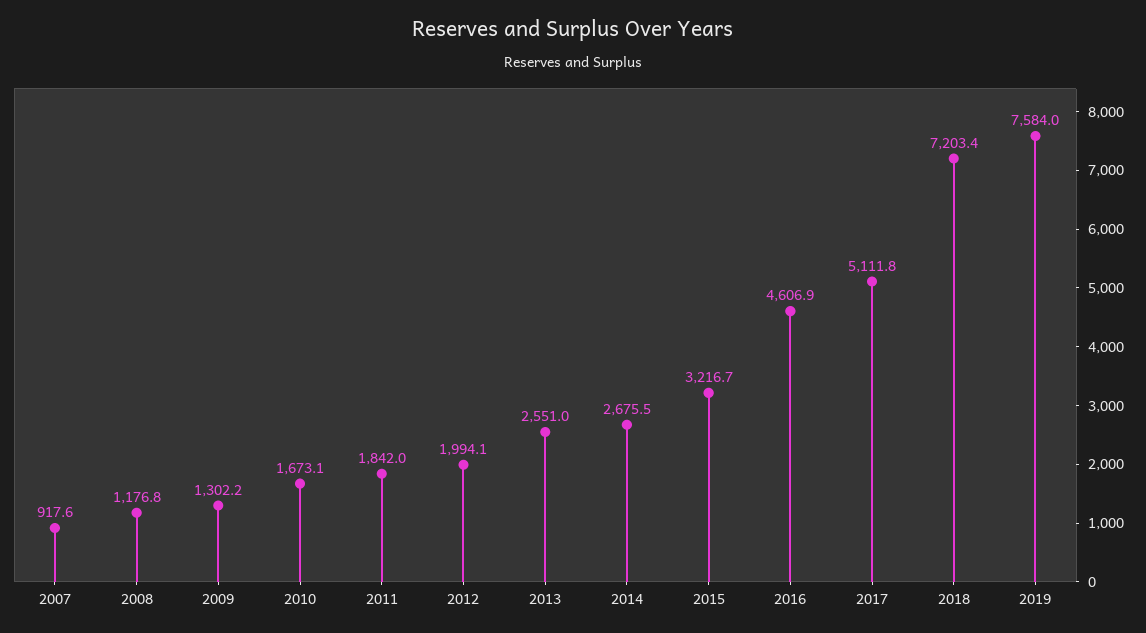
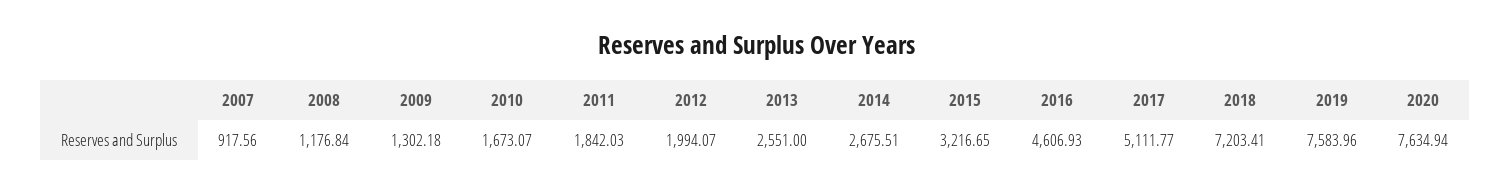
2020: none -> 7634.94

